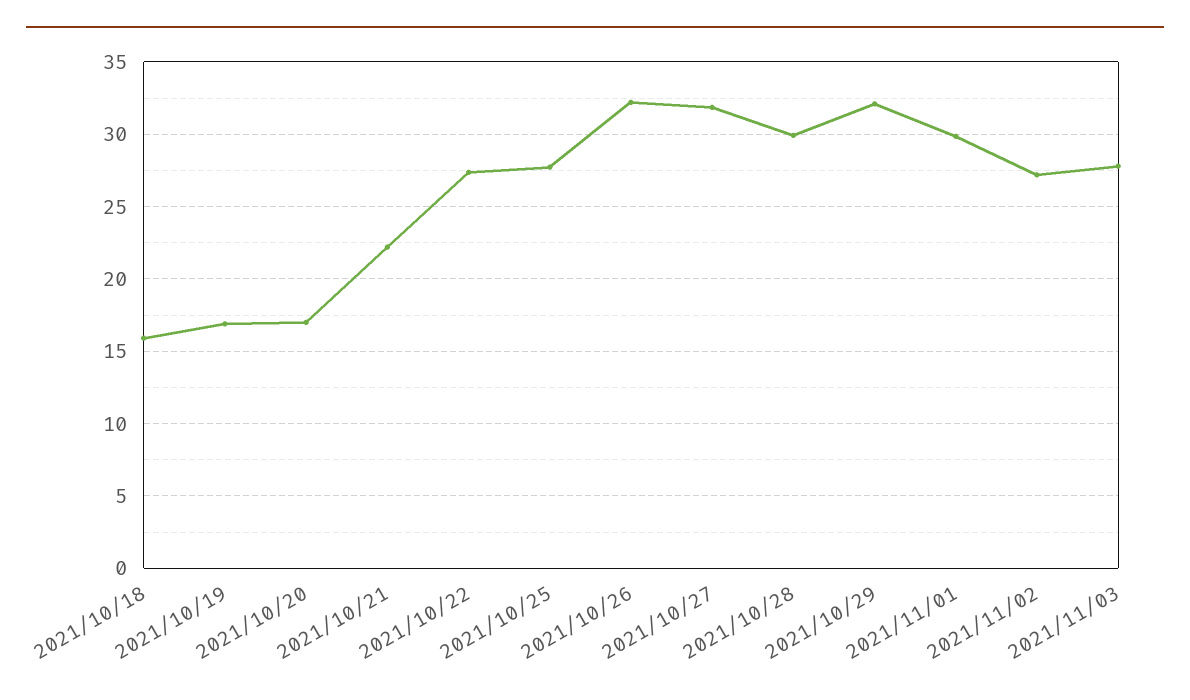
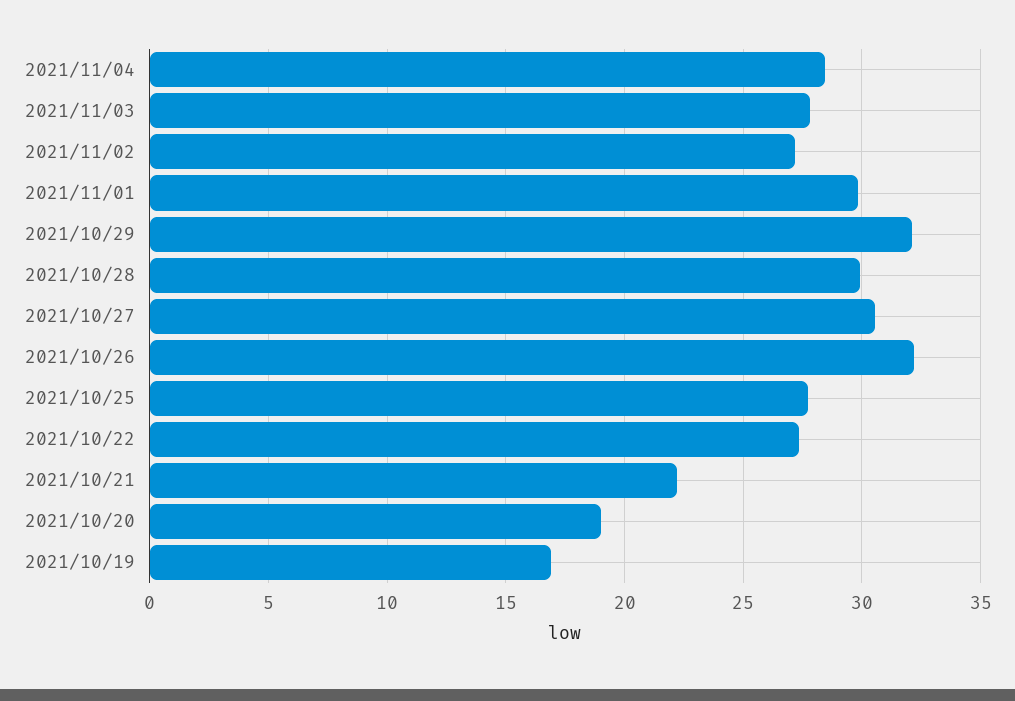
2021/10/18: 16 -> none
2021/10/20: 17 -> 19
2021/10/27: 32 -> 30.5
2021/11/04: none -> 28.5

